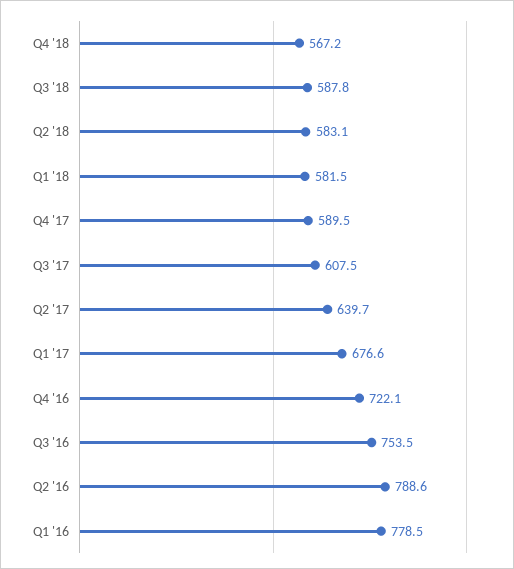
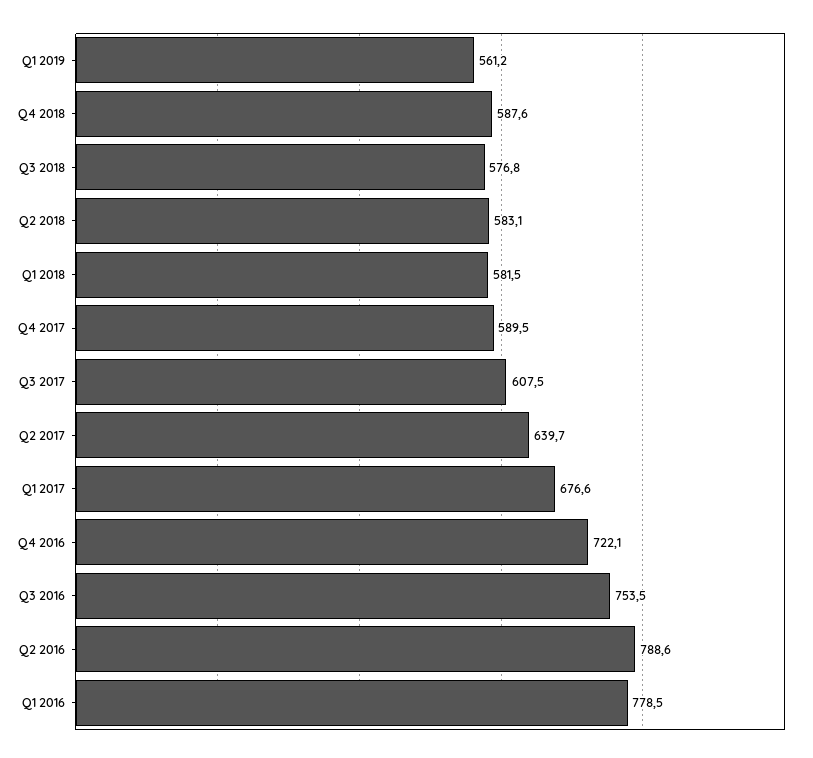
Q4 '18: 567.2 -> 587.6
Q3 '18: 587.8 -> 576.8
Q1 2019: none -> 561.2

